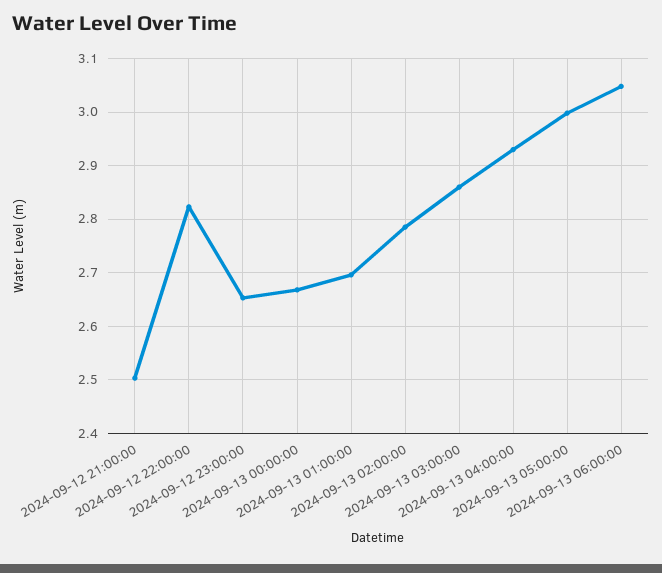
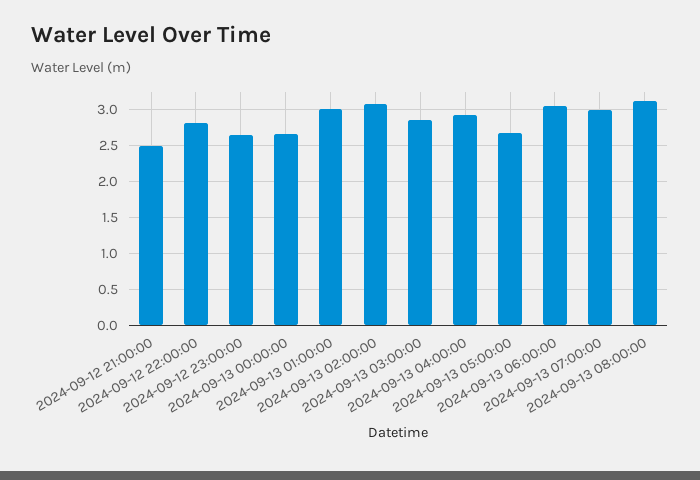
2024-09-13 01:00:00: 2.7 -> 3
2024-09-13 02:00:00: 2.78 -> 3.1
2024-09-13 05:00:00: 3 -> 2.7
2024-09-13 07:00:00: none -> 3
2024-09-13 08:00:00: none -> 3.1

